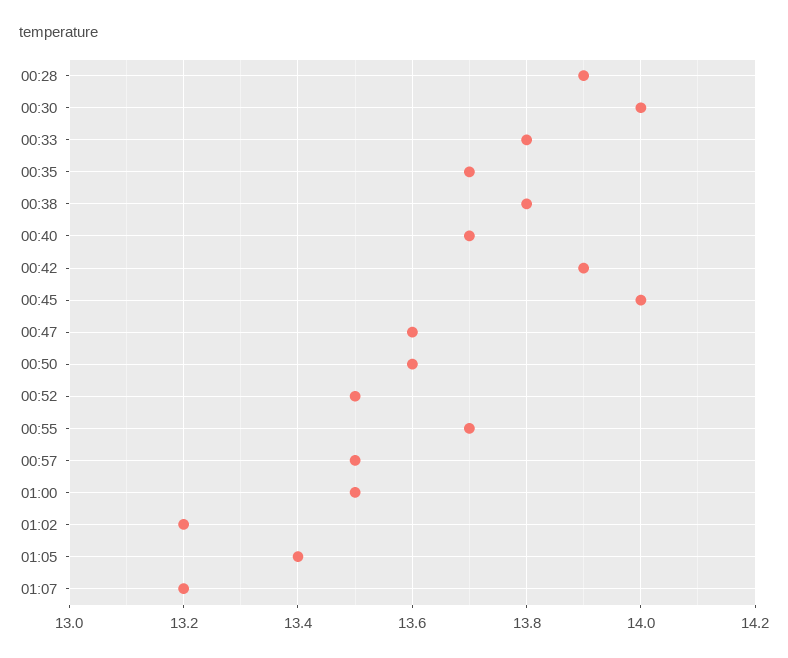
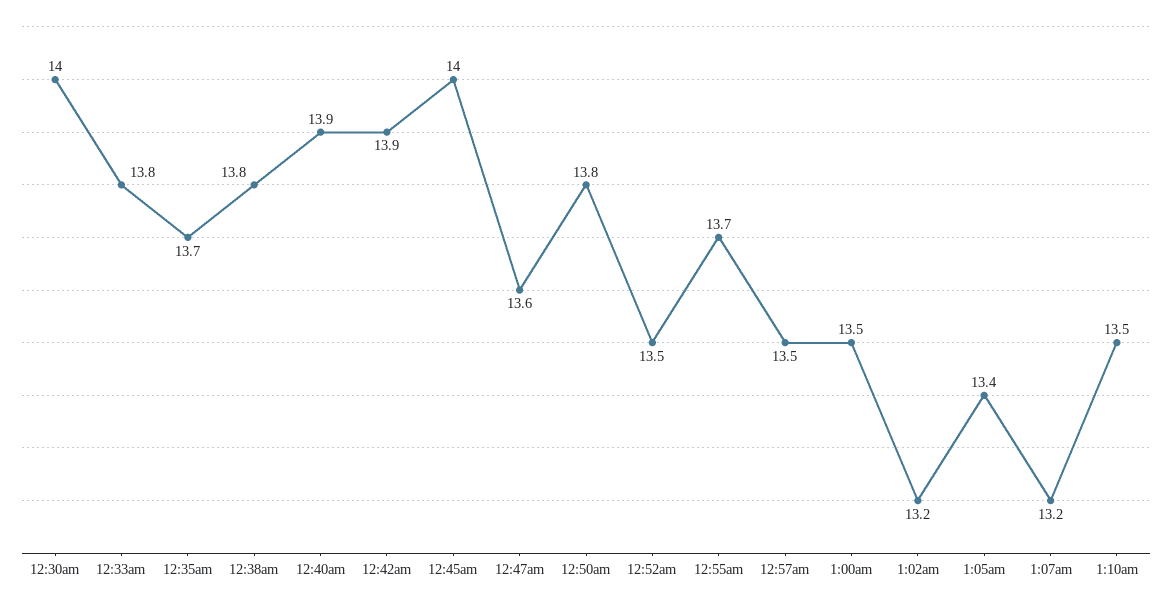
00:28: 13.9 -> none
00:40: 13.7 -> 13.9
00:50: 13.6 -> 13.8
1:10am: none -> 13.5

